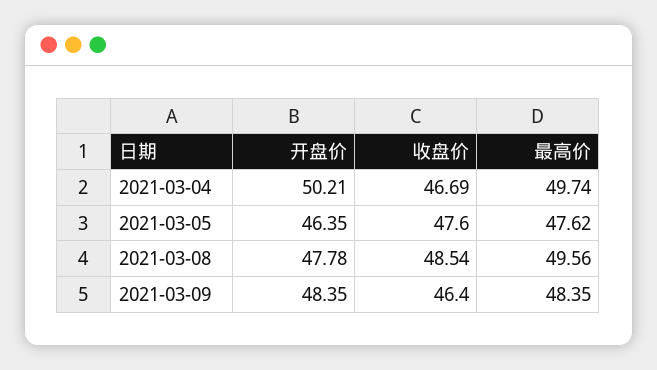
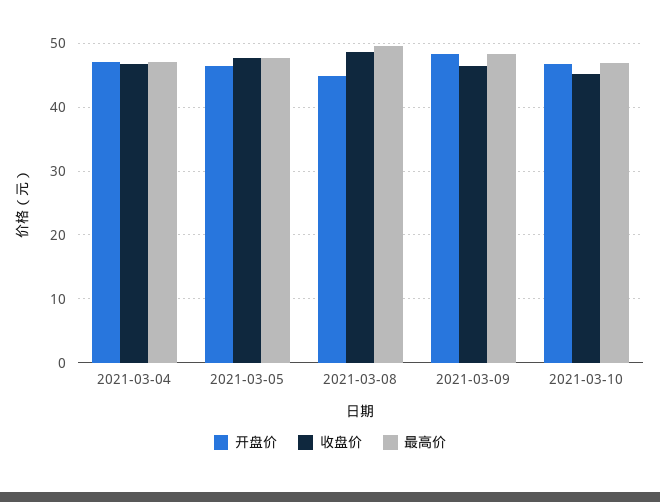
开盘价, 2021-03-04: 50.21 -> 47
最高价, 2021-03-04: 49.74 -> 47
开盘价, 2021-03-08: 47.78 -> 45
开盘价, 2021-03-10: none -> 47
收盘价, 2021-03-10: none -> 45
最高价, 2021-03-10: none -> 47

